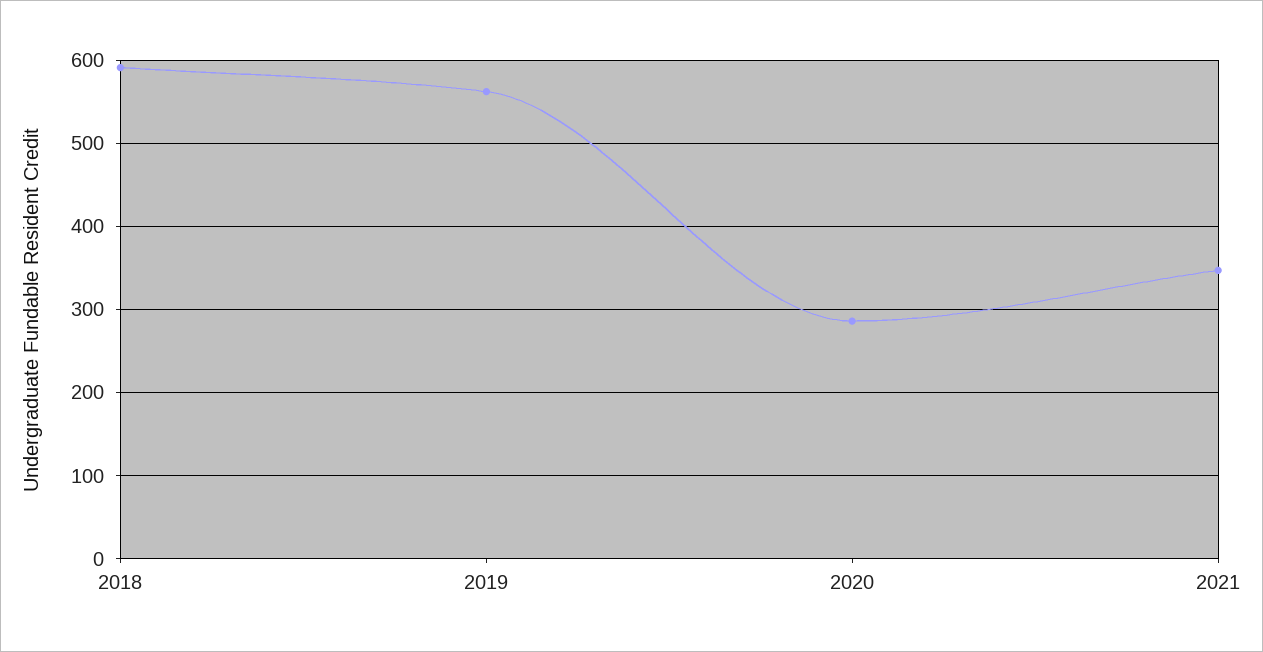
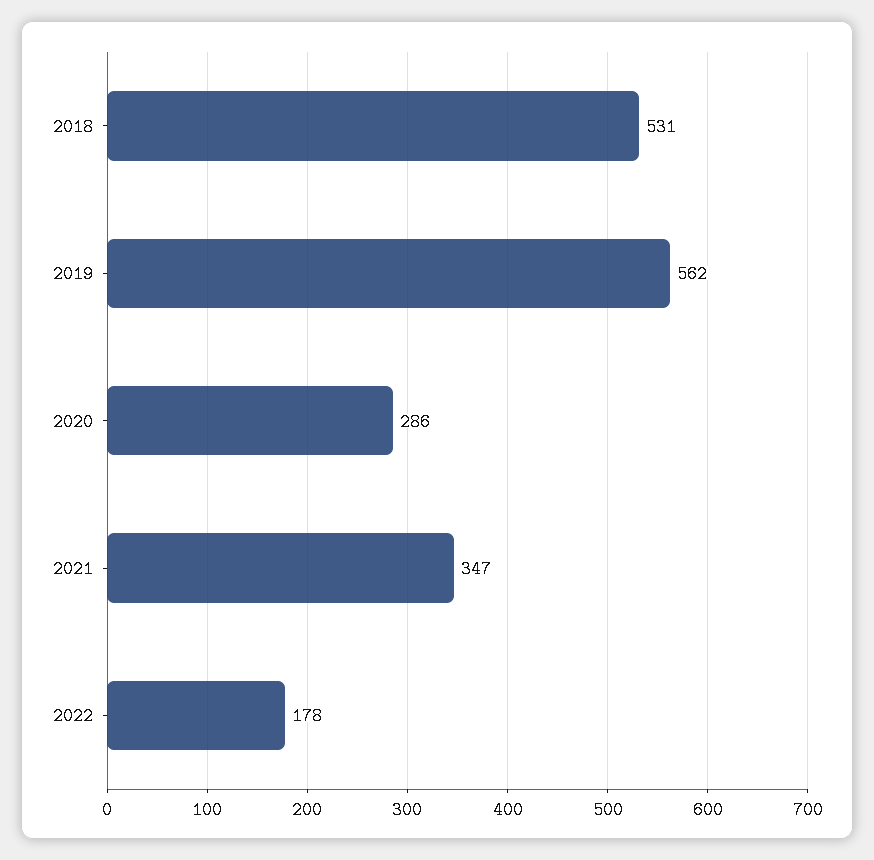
2018: 590 -> 531
2022: none -> 178

